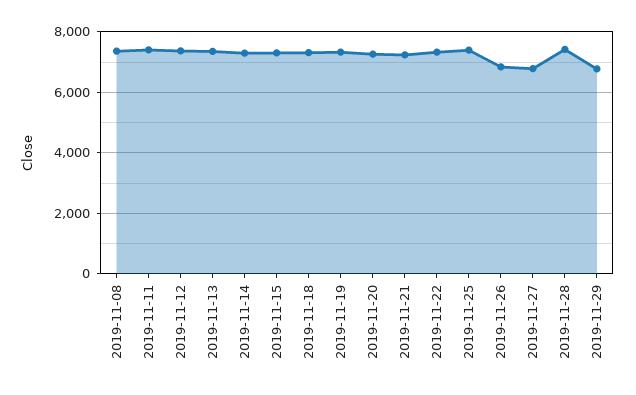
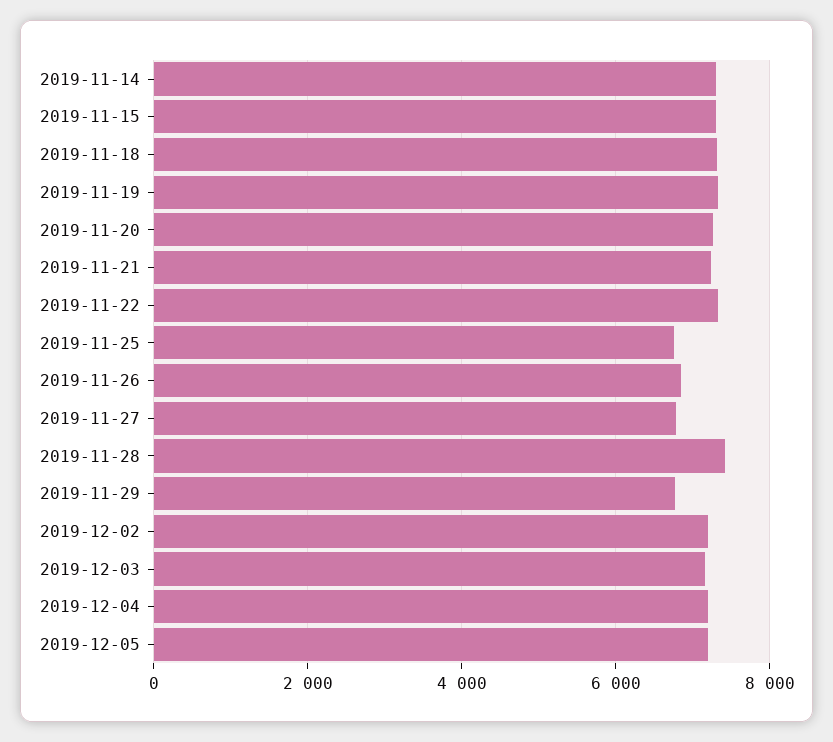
2019-11-08: 7400 -> none
2019-11-11: 7400 -> none
2019-11-12: 7400 -> none
2019-11-13: 7400 -> none
2019-11-25: 7400 -> 6800
2019-12-02: none -> 7200
2019-12-03: none -> 7200
2019-12-04: none -> 7200
2019-12-05: none -> 7200

